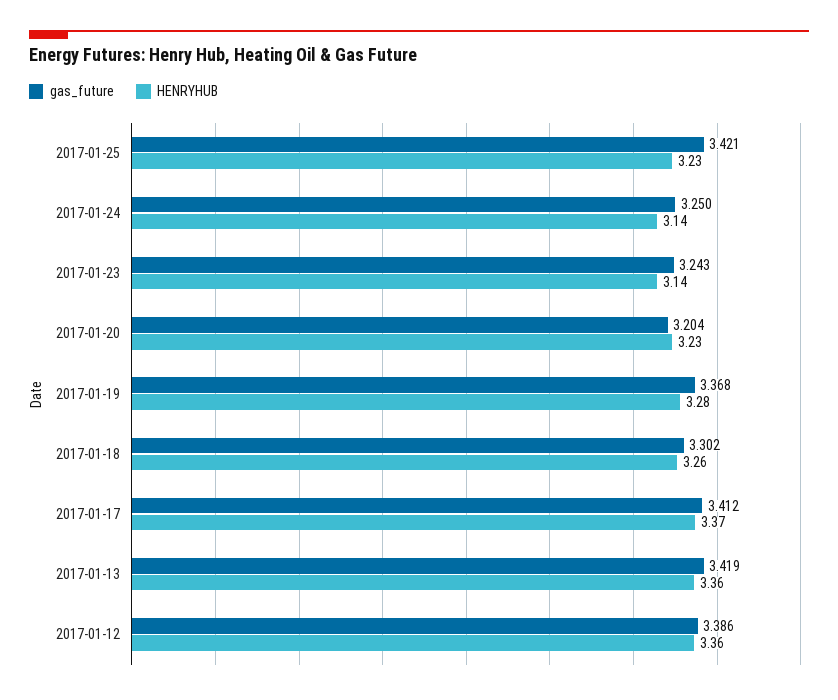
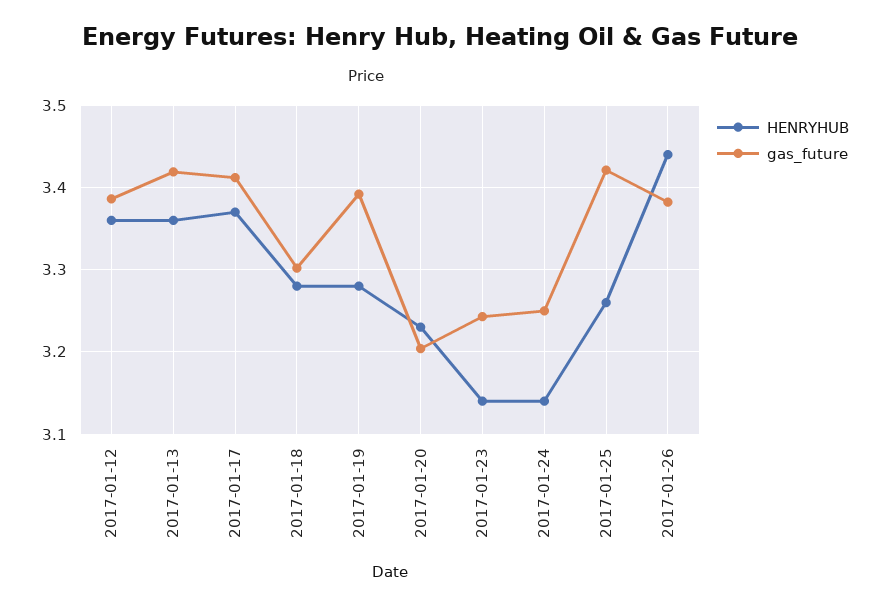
HENRYHUB, 2017-01-25: 3.23 -> 3.26
gas_future, 2017-01-19: 3.368 -> 3.39
HENRYHUB, 2017-01-18: 3.26 -> 3.28
HENRYHUB, 2017-01-26: none -> 3.44
gas_future, 2017-01-26: none -> 3.38

